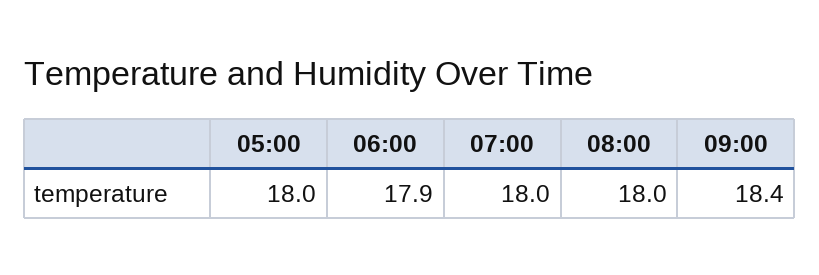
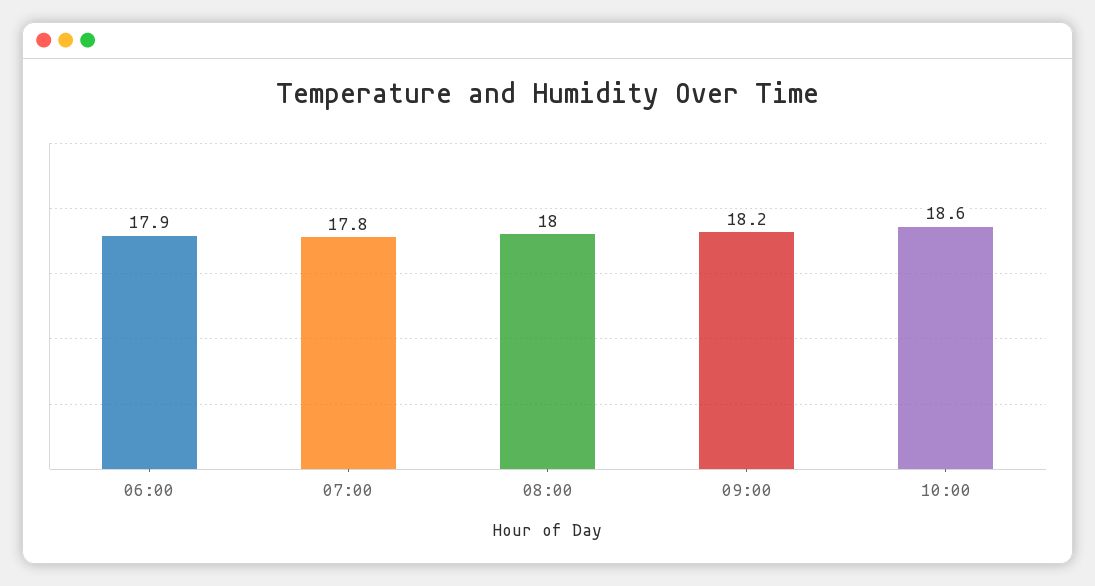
05:00: 18 -> none
07:00: 18 -> 17.8
09:00: 18.4 -> 18.2
10:00: none -> 18.6

